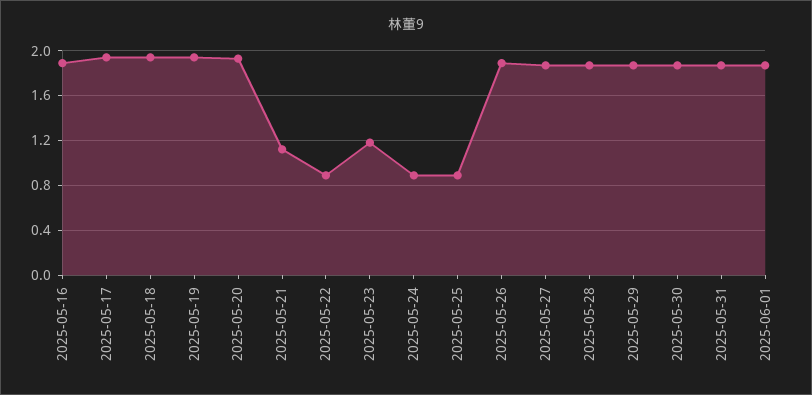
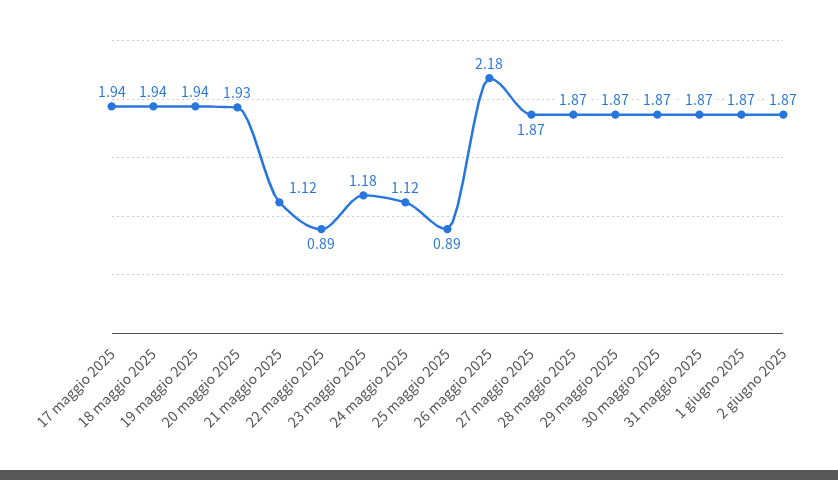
2025-05-16: 1.9 -> none
2025-05-24: 0.9 -> 1.12
2025-05-26: 1.9 -> 2.18
2 giugno 2025: none -> 1.87

